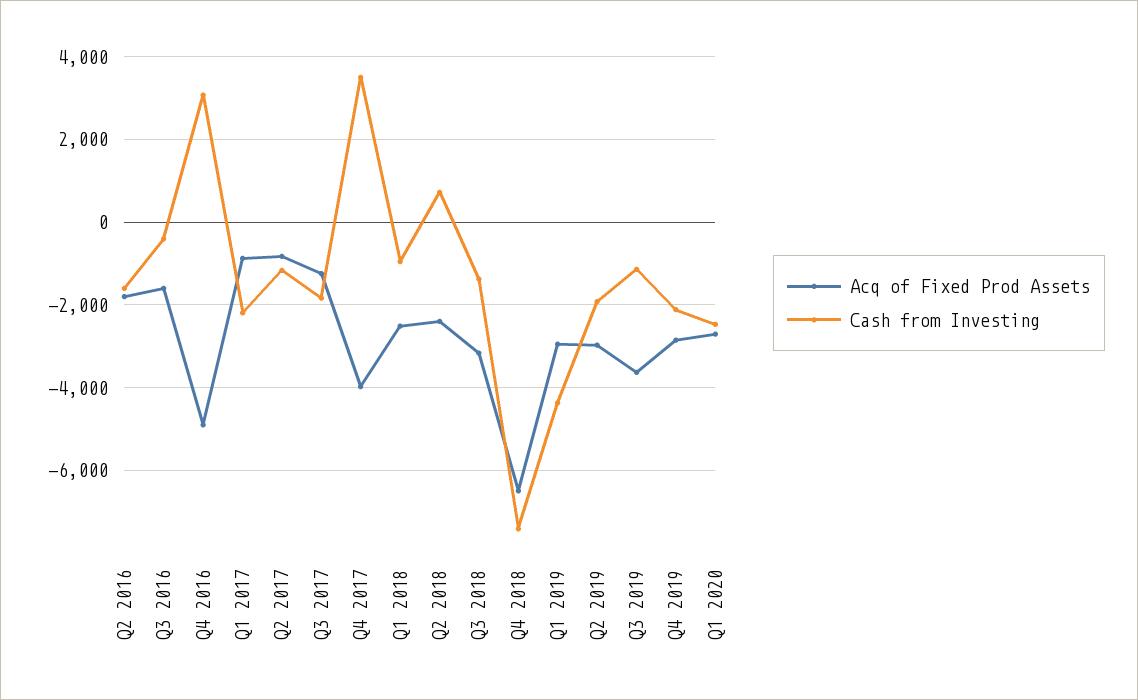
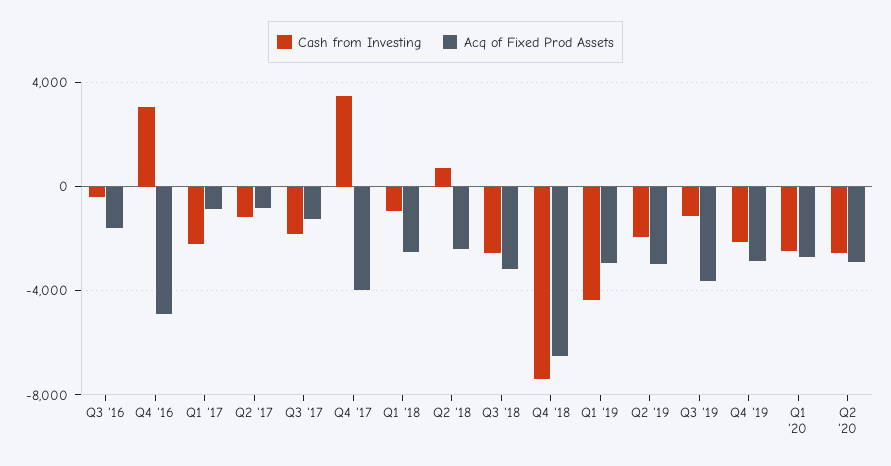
Acq of Fixed Prod Assets, Q2 2016: -1800 -> none
Cash from Investing, Q2 2016: -1600 -> none
Cash from Investing, Q3 2018: -1400 -> -2500
Cash from Investing, Q2 '20: none -> -2500
Acq of Fixed Prod Assets, Q2 '20: none -> -3000

